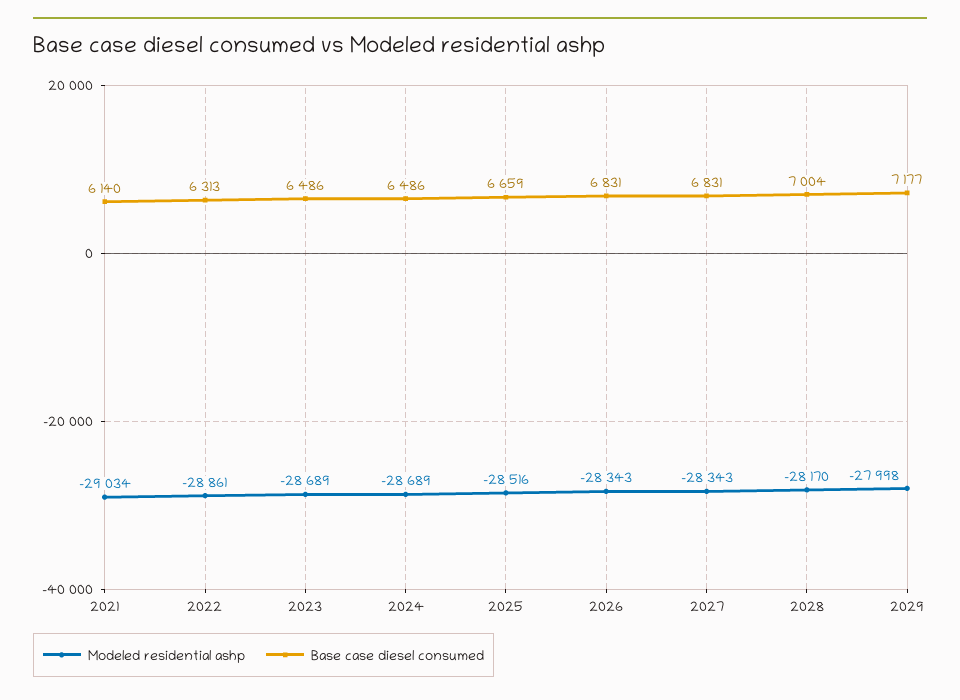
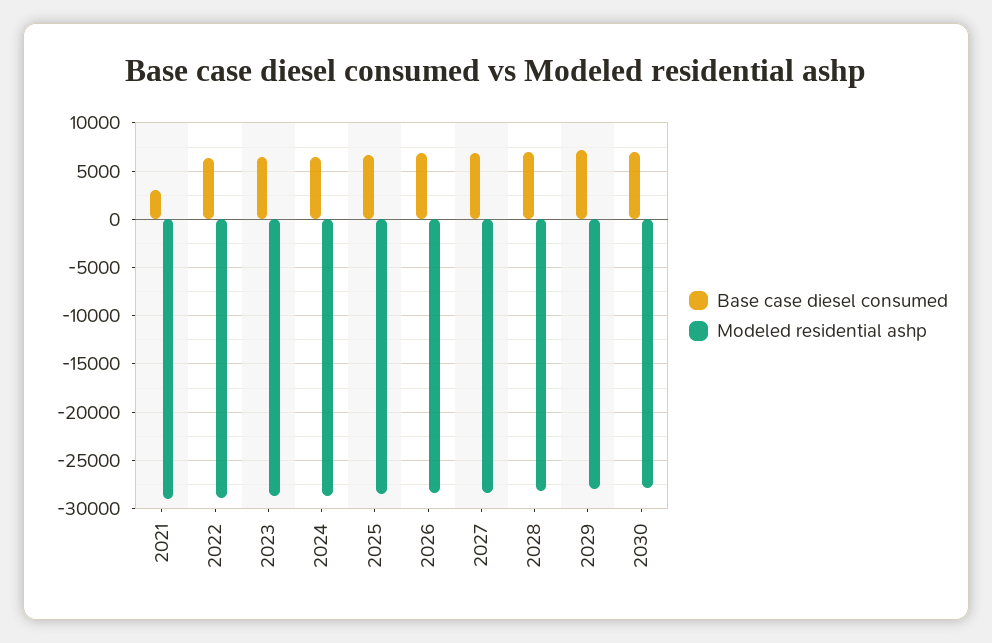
Base case diesel consumed, 2021: 6140 -> 3000
Base case diesel consumed, 2030: none -> 7000
Modeled residential ashp, 2030: none -> -28000

